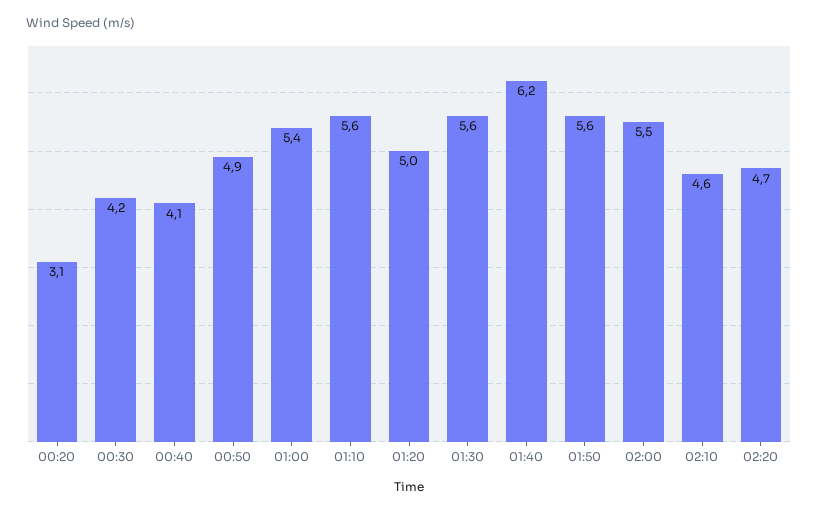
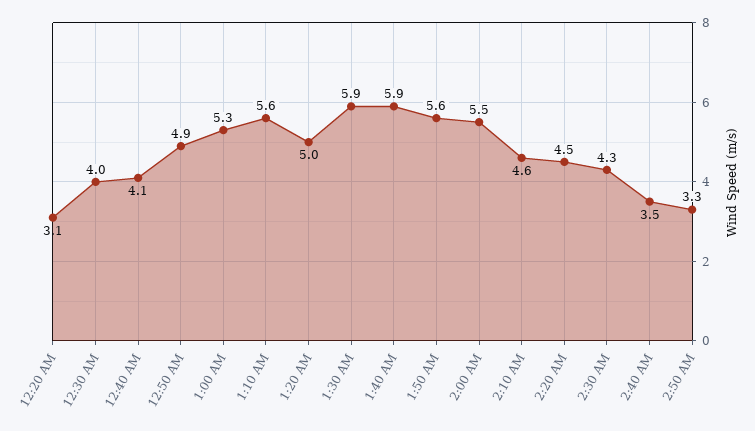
00:30: 4.2 -> 4
01:00: 5.4 -> 5.3
01:30: 5.6 -> 5.9
01:40: 6.2 -> 5.9
02:20: 4.7 -> 4.5
2:30 AM: none -> 4.3
2:40 AM: none -> 3.5
2:50 AM: none -> 3.3

